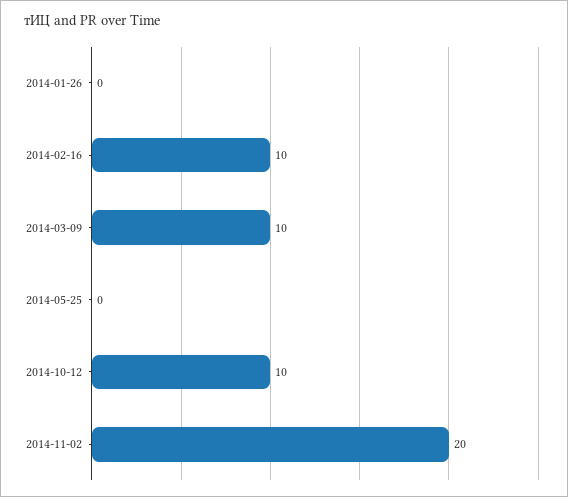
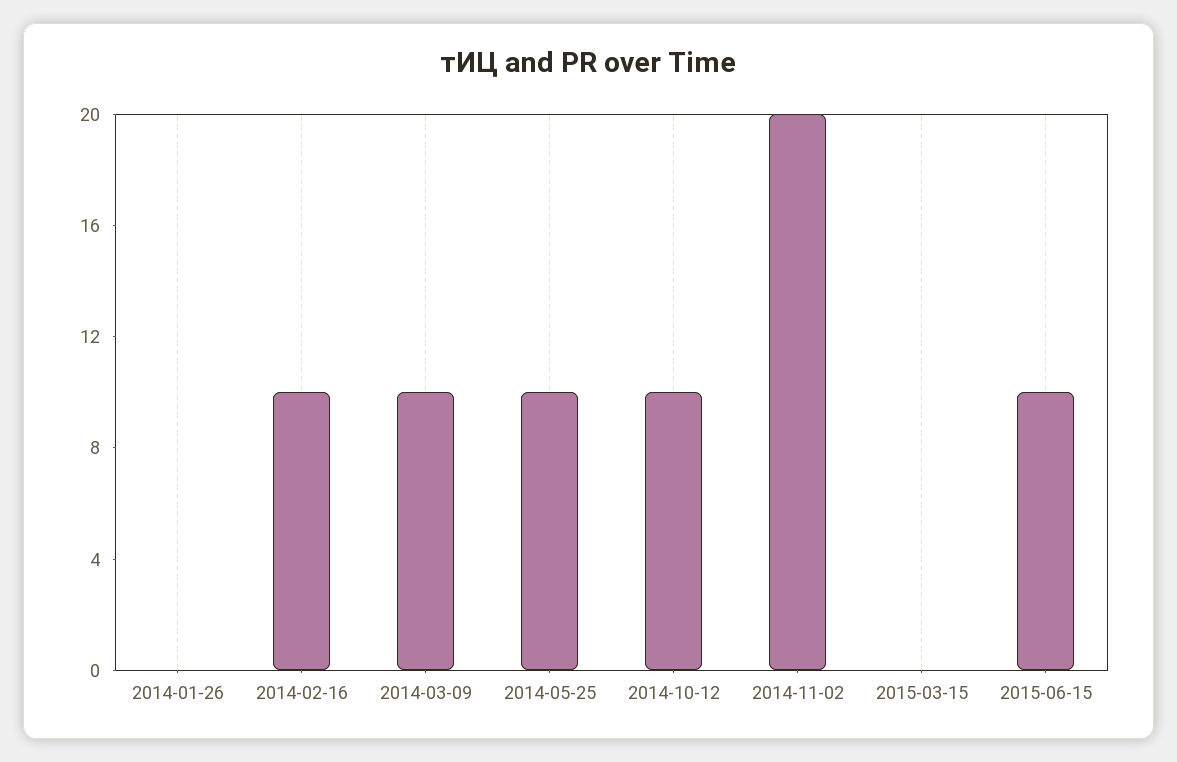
2014-05-25: 0 -> 10
2015-03-15: none -> 0
2015-06-15: none -> 10

